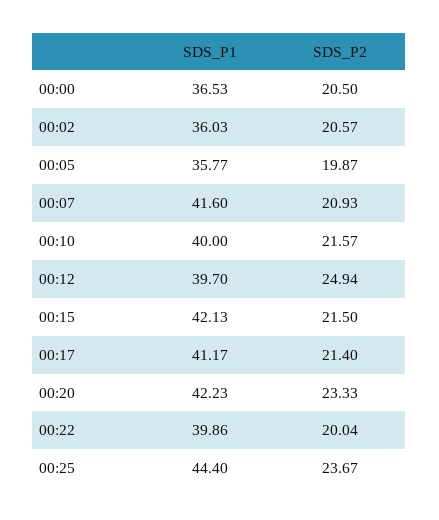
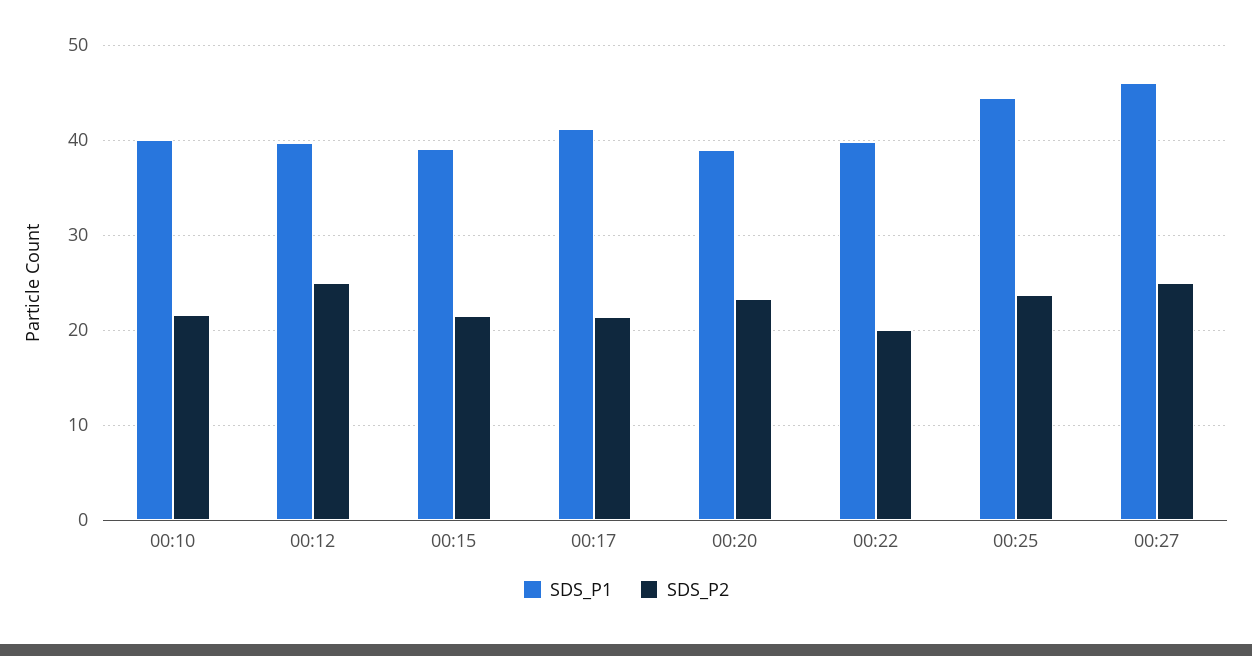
SDS_P1, 00:00: 36.53 -> none
SDS_P2, 00:00: 20.5 -> none
SDS_P1, 00:02: 36.03 -> none
SDS_P2, 00:02: 20.57 -> none
SDS_P1, 00:05: 35.77 -> none
SDS_P2, 00:05: 19.87 -> none
SDS_P1, 00:07: 41.6 -> none
SDS_P2, 00:07: 20.93 -> none
SDS_P1, 00:15: 42.13 -> 39
SDS_P1, 00:20: 42.23 -> 39
SDS_P1, 00:27: none -> 46
SDS_P2, 00:27: none -> 25

